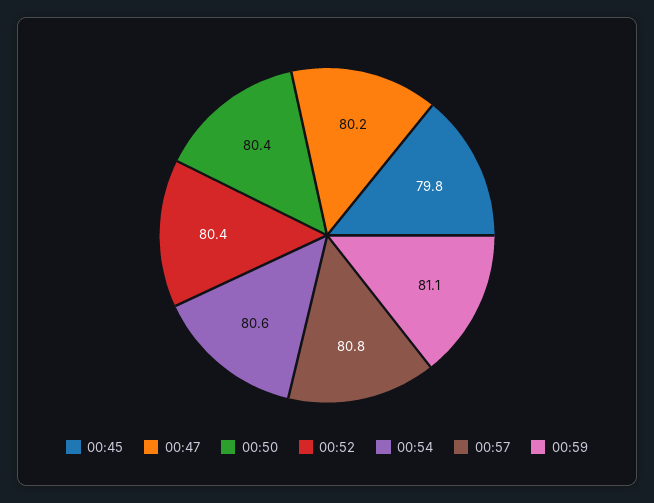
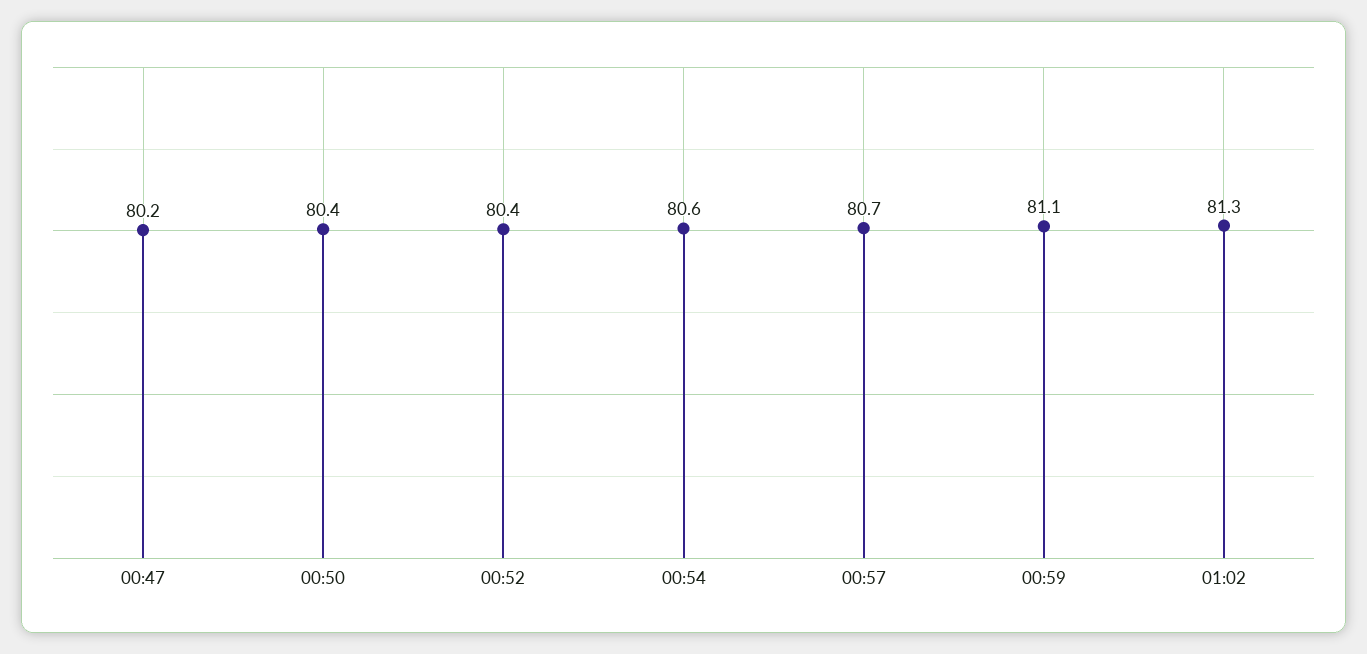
00:45: 79.8 -> none
00:57: 80.8 -> 80.7
01:02: none -> 81.3

